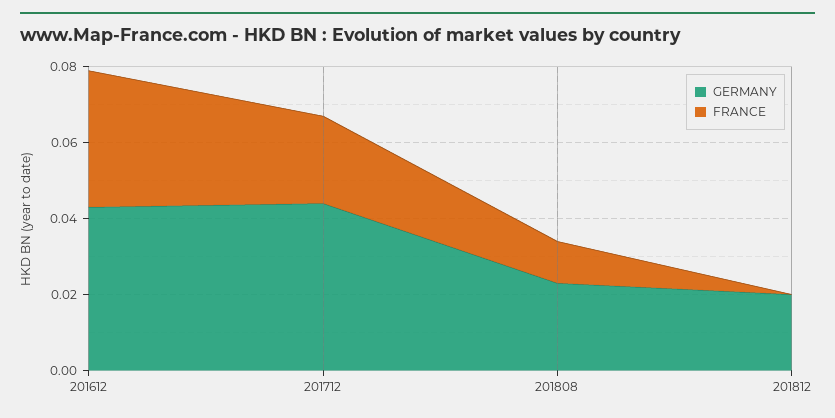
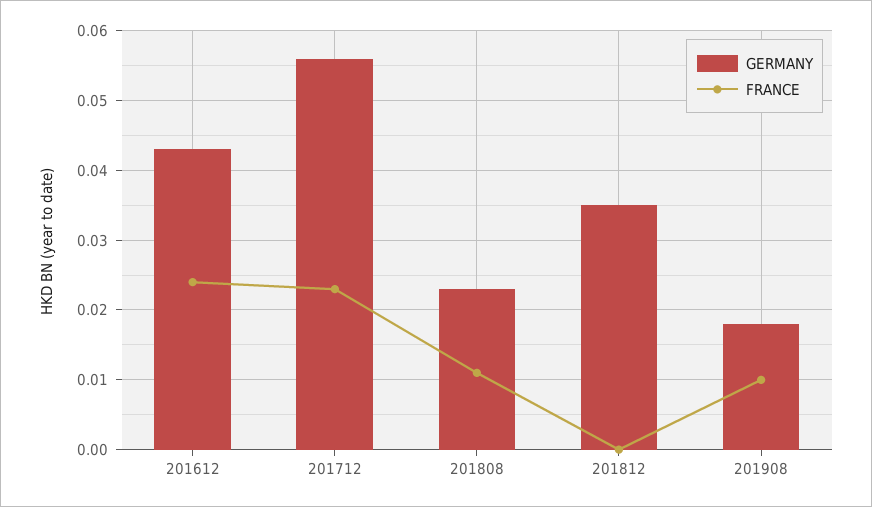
FRANCE, 201612: 0.035 -> 0.024
GERMANY, 201712: 0.045 -> 0.056
GERMANY, 201812: 0.02 -> 0.035
GERMANY, 201908: none -> 0.018
FRANCE, 201908: none -> 0.01

